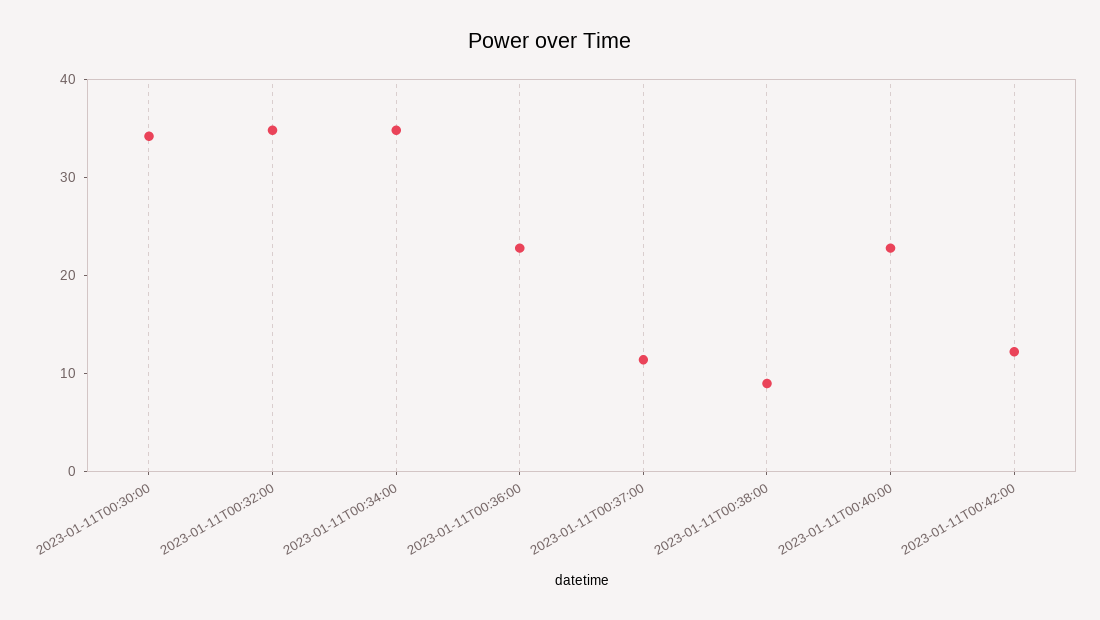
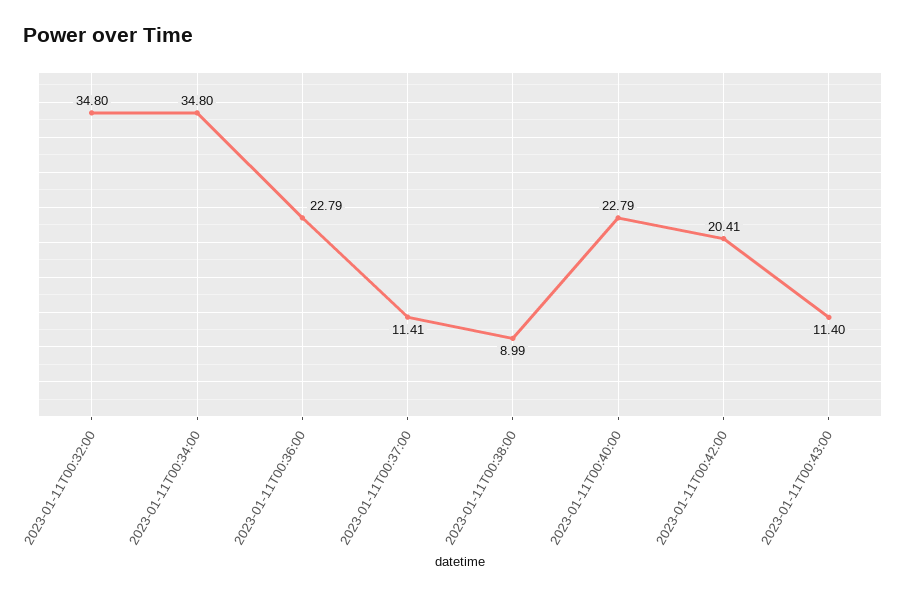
2023-01-11T00:30:00: 34 -> none
2023-01-11T00:42:00: 12 -> 20.41
2023-01-11T00:43:00: none -> 11.4

